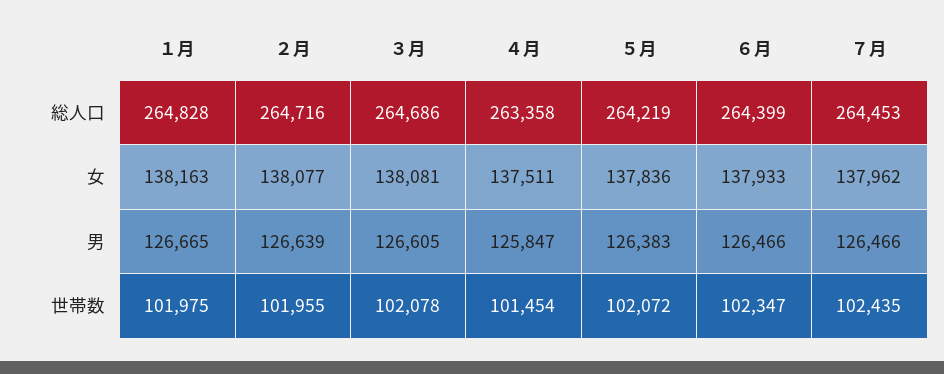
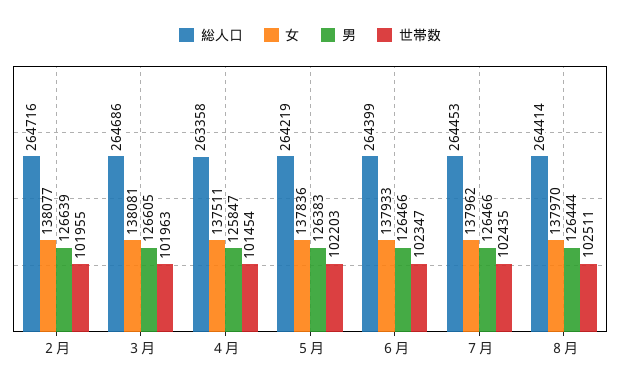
総人口, １月: 264828 -> none
女, １月: 138163 -> none
男, １月: 126665 -> none
世帯数, １月: 101975 -> none
世帯数, ３月: 102078 -> 101963
世帯数, ５月: 102072 -> 102203
総人口, ８月: none -> 264414
女, ８月: none -> 137970
男, ８月: none -> 126444
世帯数, ８月: none -> 102511

